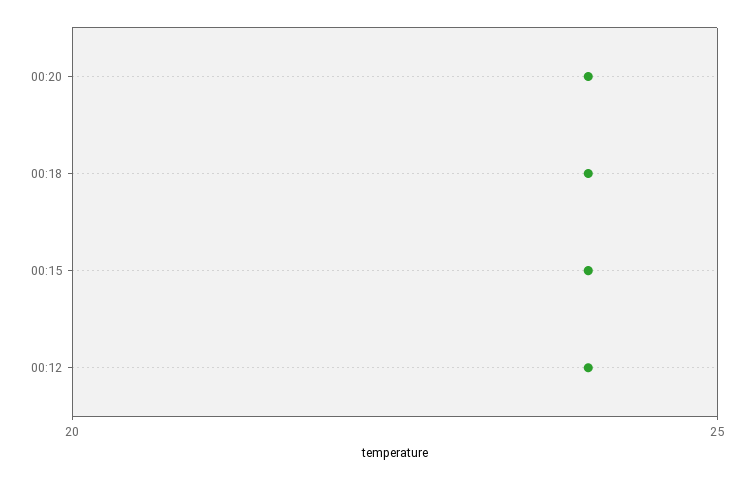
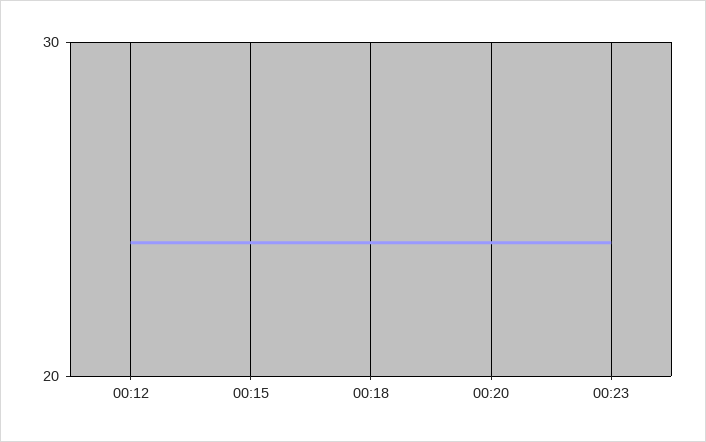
00:23: none -> 24

